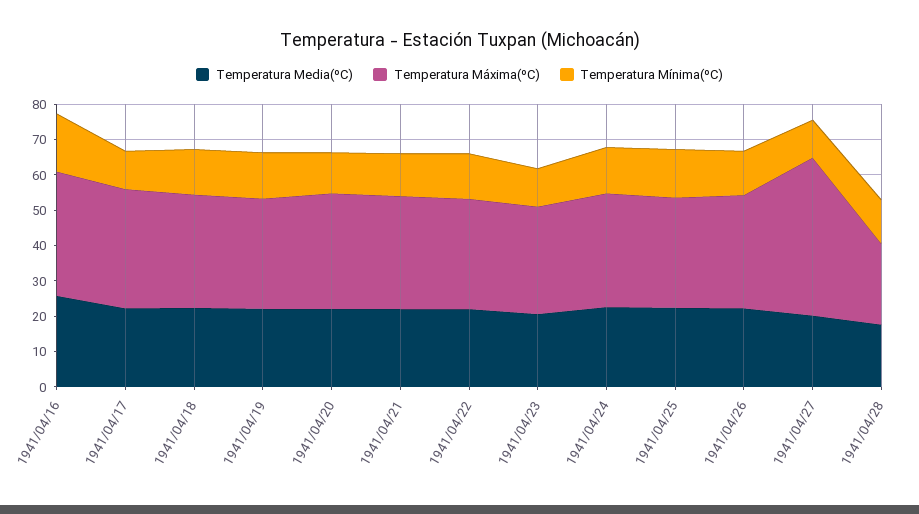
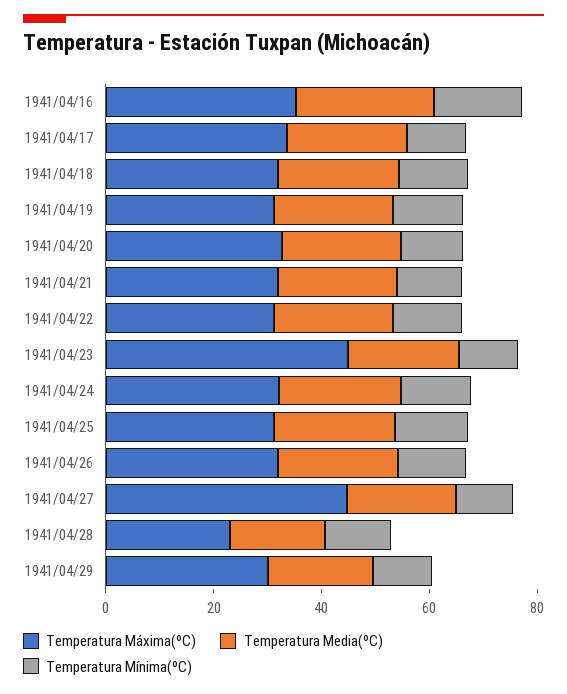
Temperatura Máxima(ºC), 1941/04/23: 30 -> 45
Temperatura Máxima(ºC), 1941/04/29: none -> 30
Temperatura Media(ºC), 1941/04/29: none -> 20
Temperatura Mínima(ºC), 1941/04/29: none -> 10

